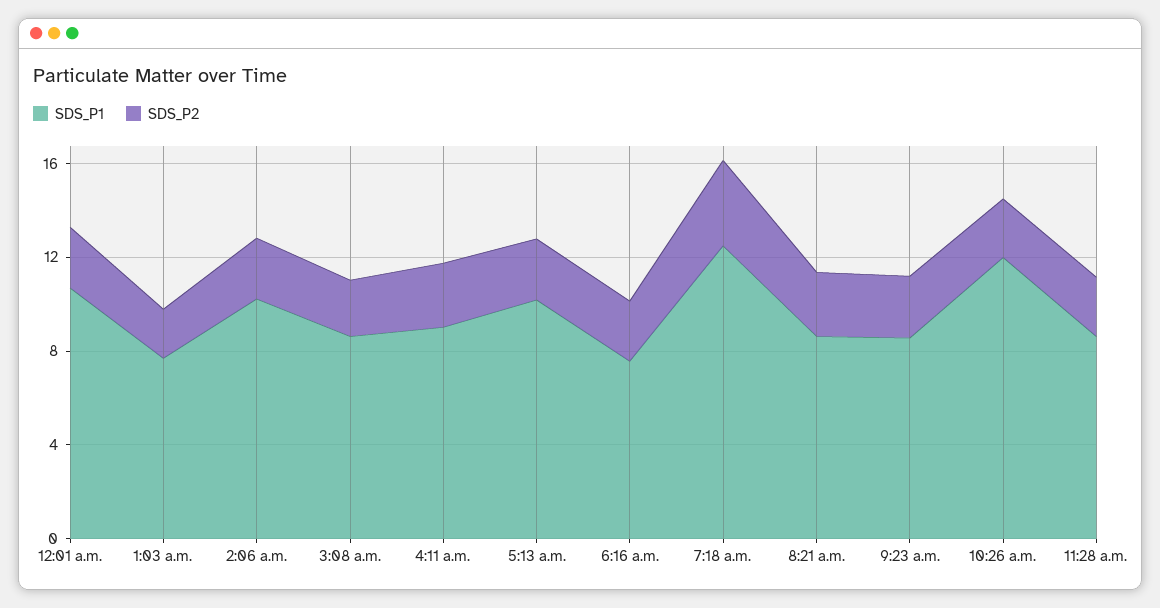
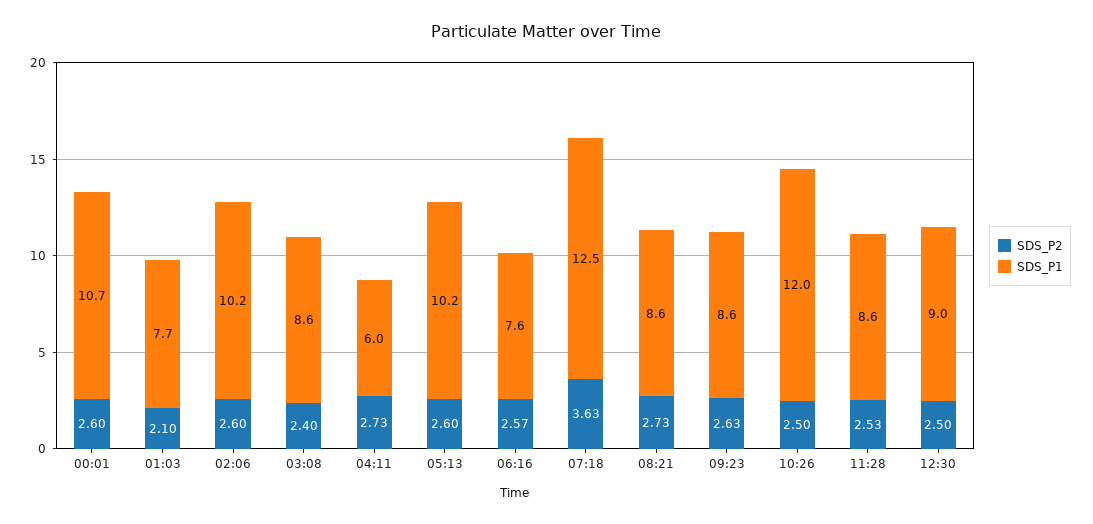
SDS_P1, 4:11 a.m.: 9 -> 6
SDS_P2, 12:30: none -> 2.5
SDS_P1, 12:30: none -> 9

